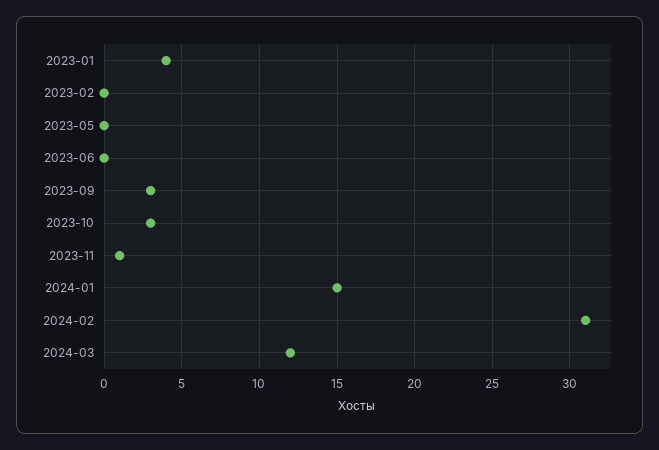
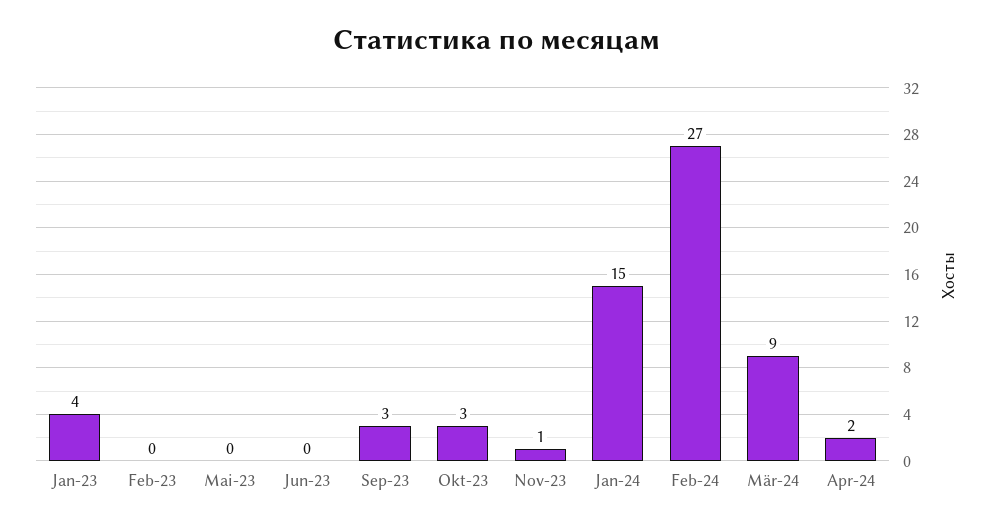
2024-02: 31 -> 27
2024-03: 12 -> 9
Apr-24: none -> 2

